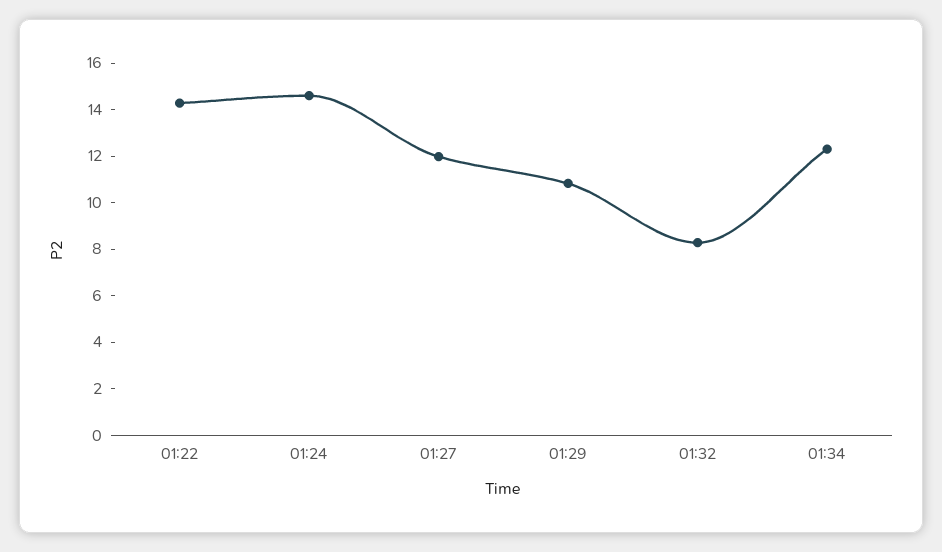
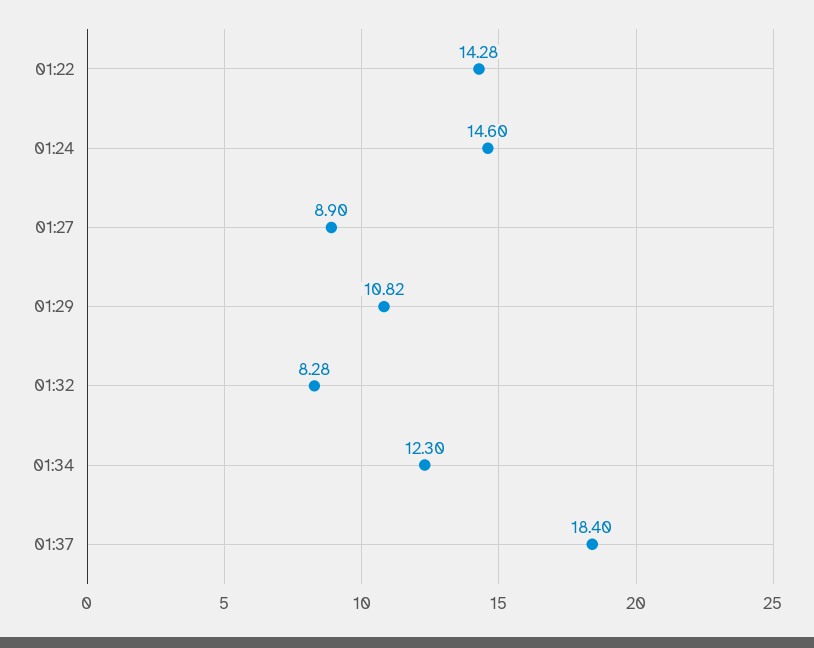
01:27: 12 -> 8.9
01:37: none -> 18.4

